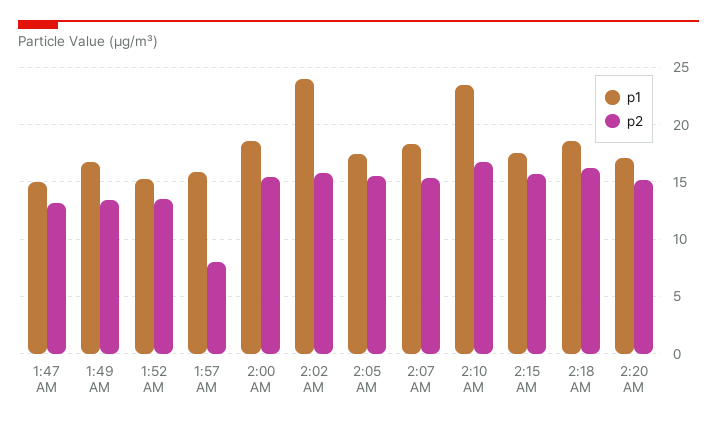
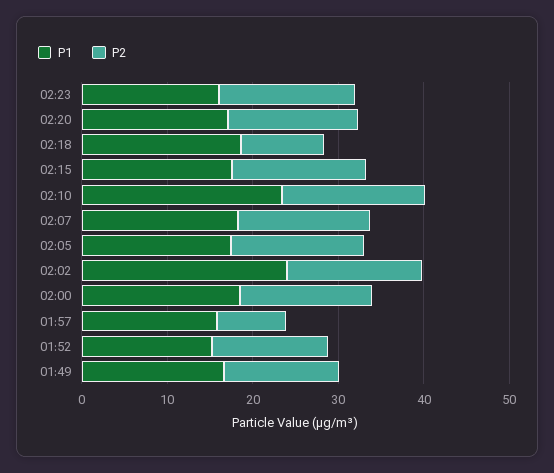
p1, 1:47 AM: 15 -> none
p2, 1:47 AM: 13 -> none
p2, 2:18 AM: 16 -> 10
p1, 02:23: none -> 16
p2, 02:23: none -> 16

